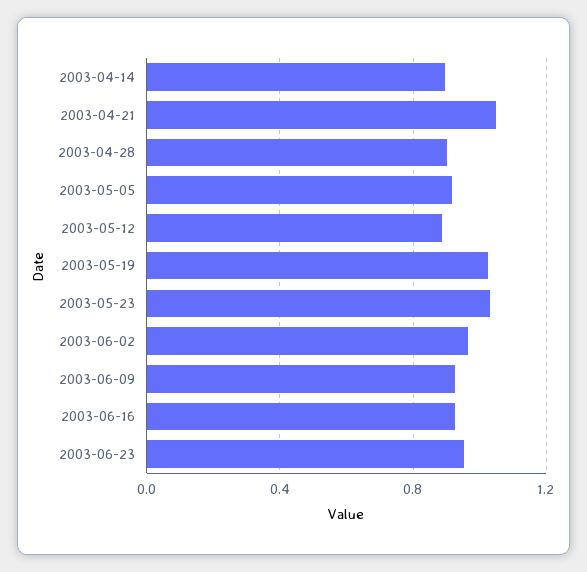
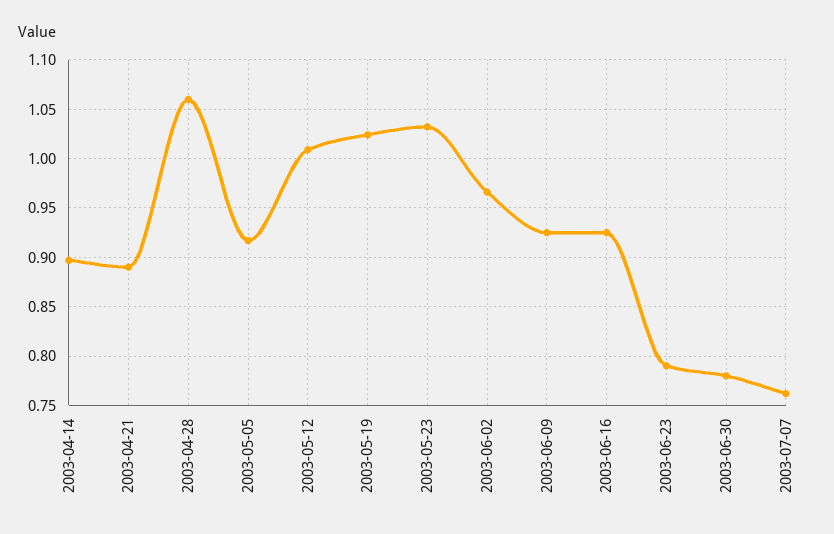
2003-04-21: 1.05 -> 0.89
2003-04-28: 0.9 -> 1.06
2003-05-12: 0.9 -> 1.01
2003-06-23: 0.95 -> 0.79
2003-06-30: none -> 0.78
2003-07-07: none -> 0.76

